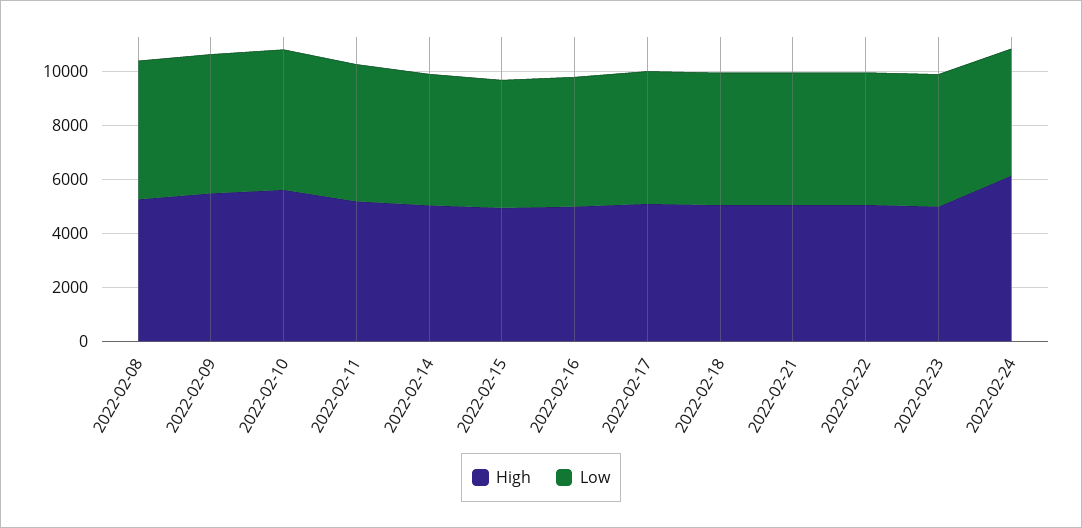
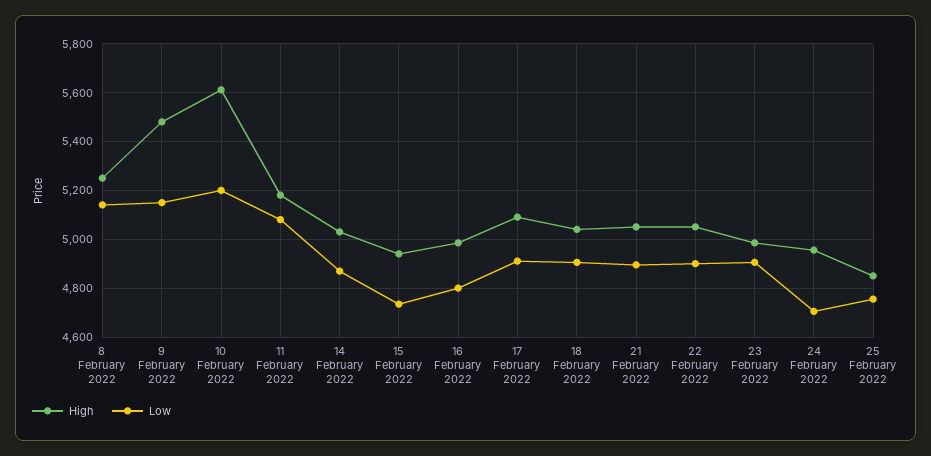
High, 2022-02-24: 6000 -> 4950
High, 25 February 2022: none -> 4850
Low, 25 February 2022: none -> 4750

